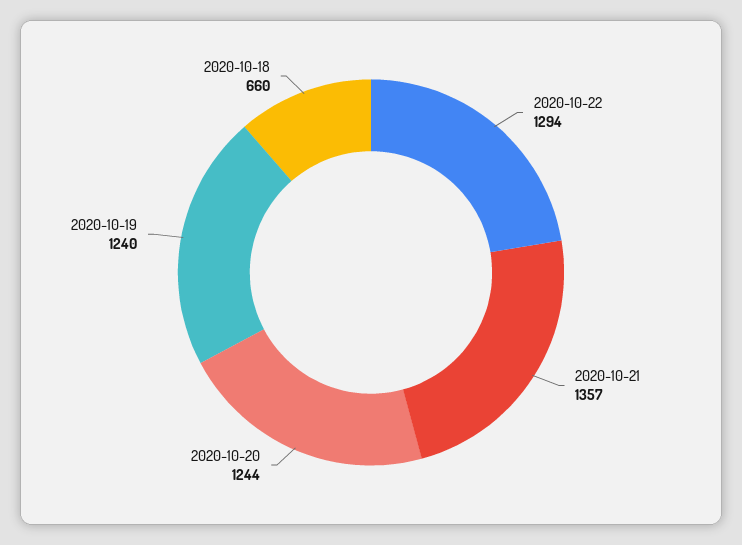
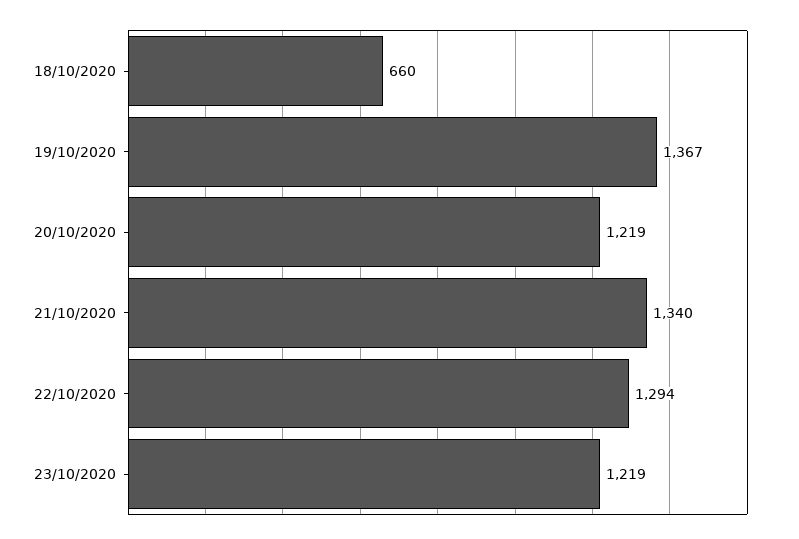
2020-10-21: 1357 -> 1340
2020-10-20: 1244 -> 1219
2020-10-19: 1240 -> 1367
23/10/2020: none -> 1219

